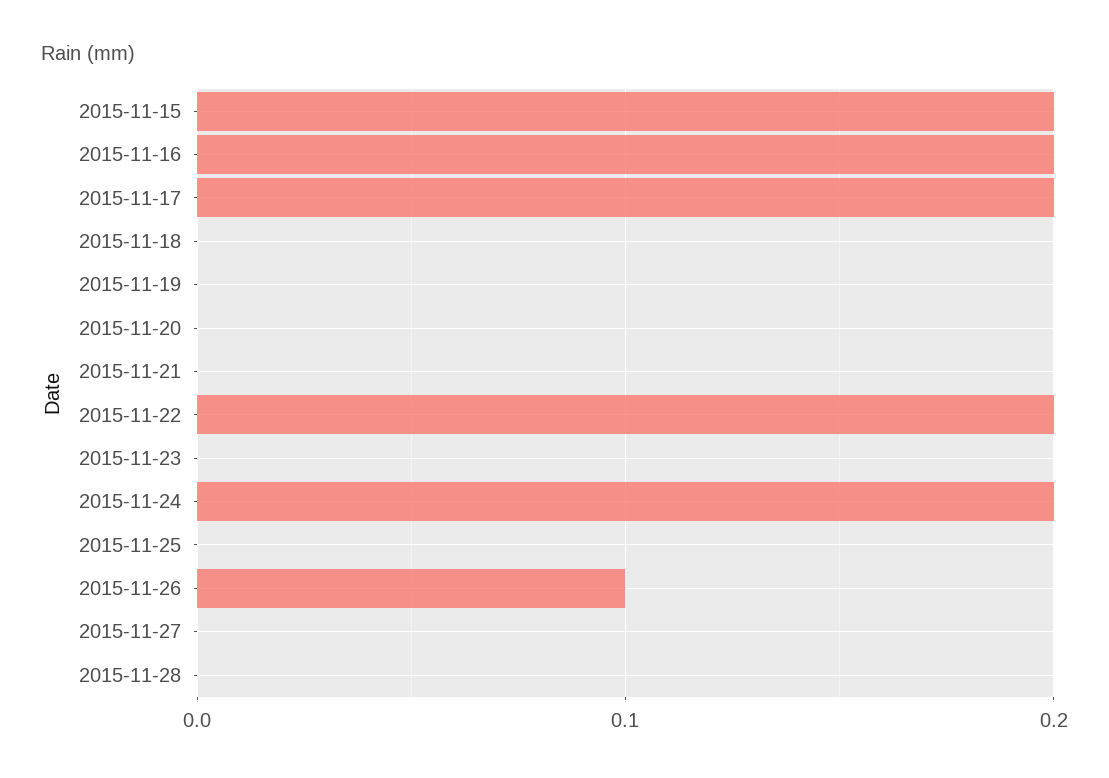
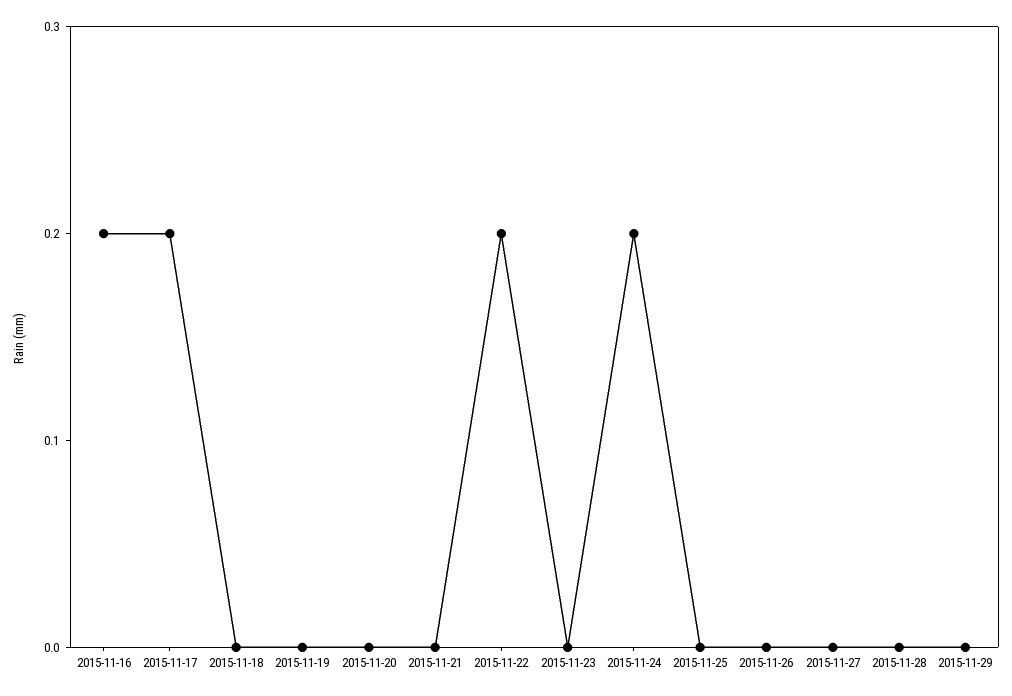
2015-11-15: 0.2 -> none
2015-11-26: 0.1 -> 0
2015-11-29: none -> 0

